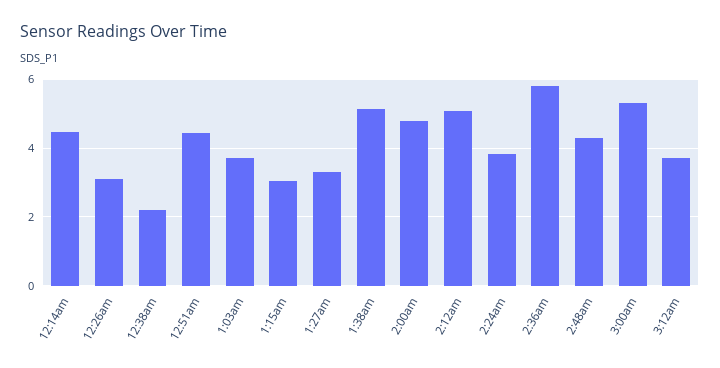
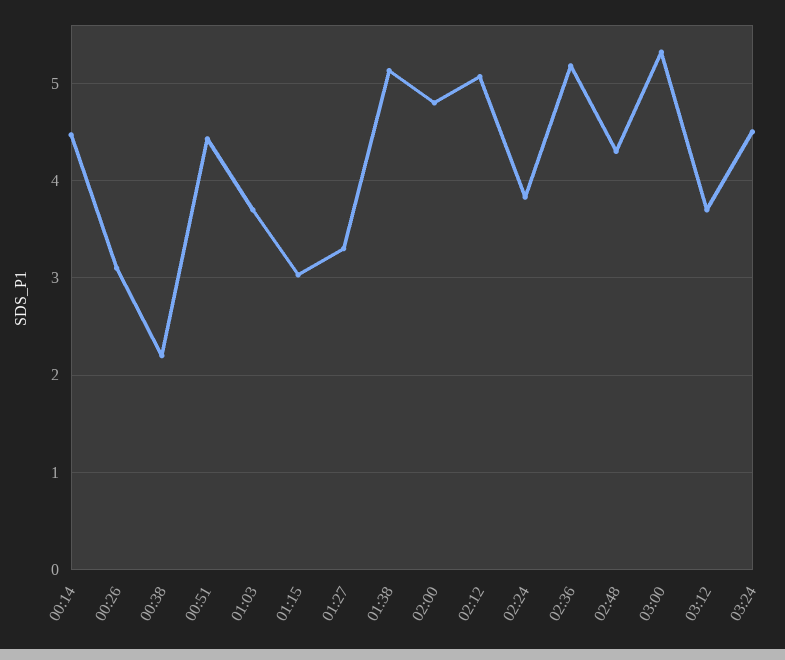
2:36am: 5.8 -> 5.2
03:24: none -> 4.5

